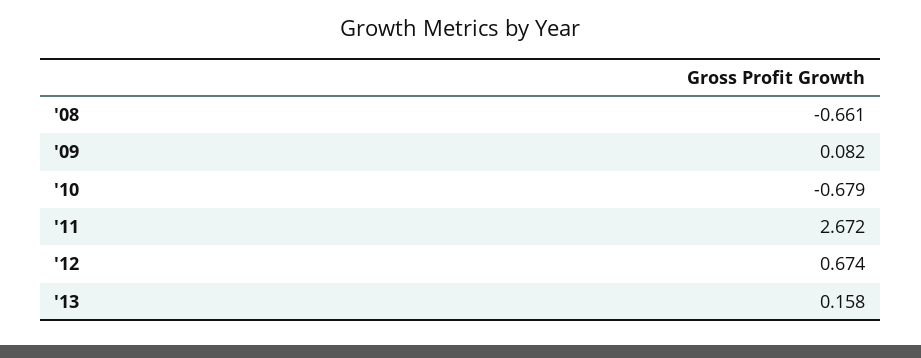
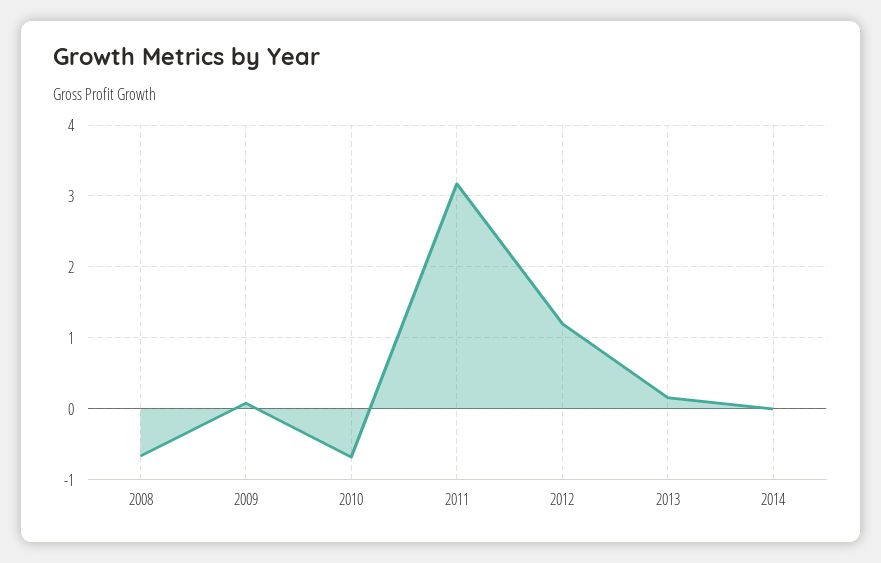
'11: 2.672 -> 3.2
'12: 0.674 -> 1.2
2014: none -> 0

